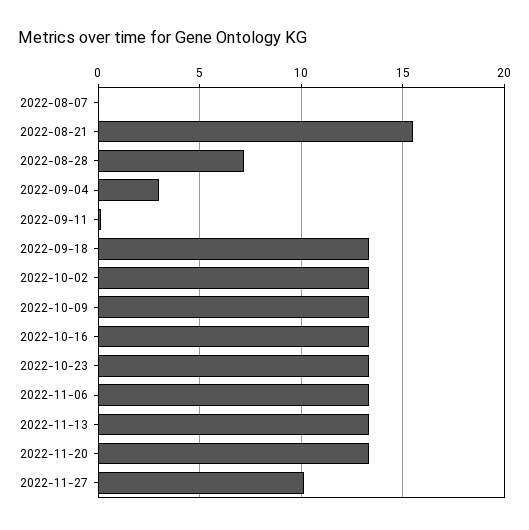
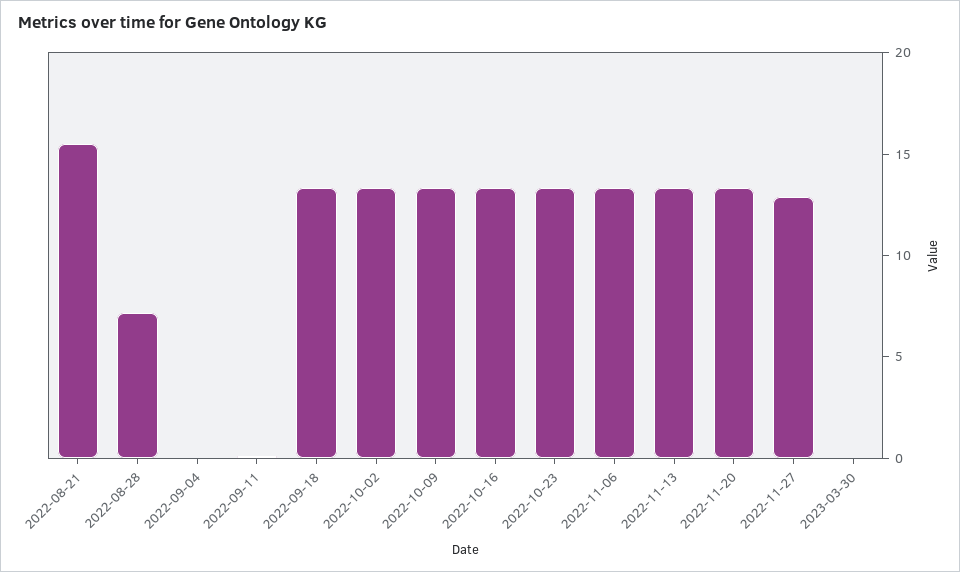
2022-08-07: 0 -> none
2022-09-04: 3 -> 0
2022-11-27: 10 -> 13
2023-03-30: none -> 0

